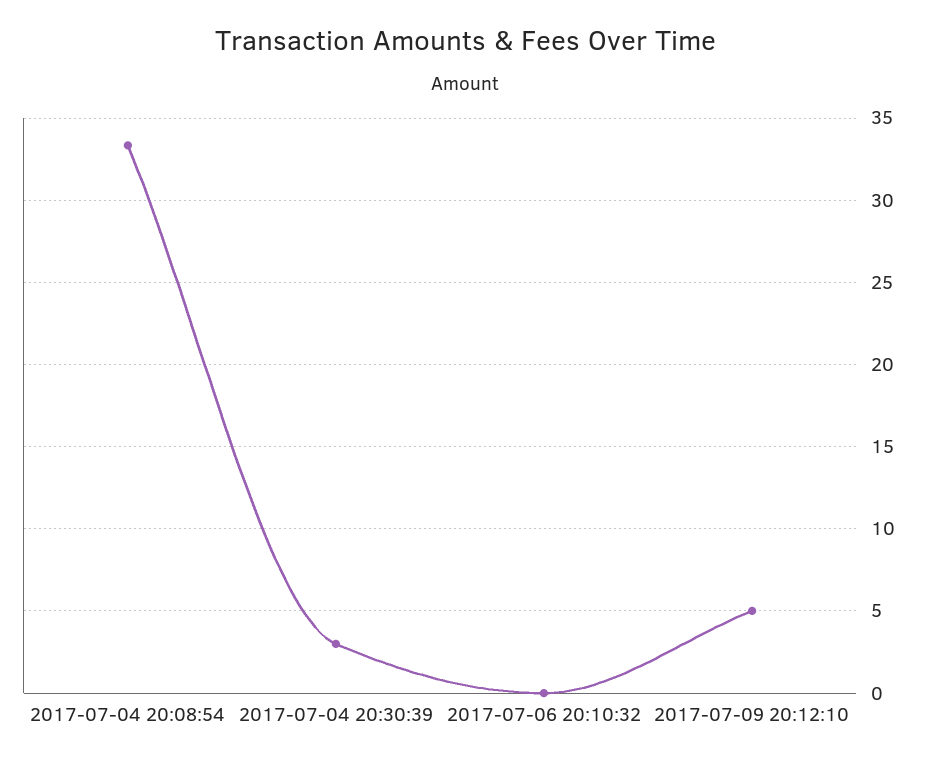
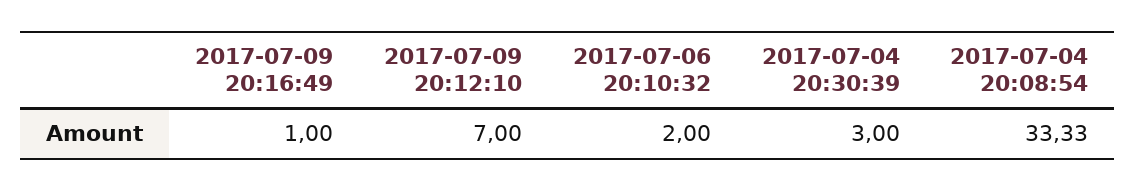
2017-07-06 20:10:32: 0 -> 2
2017-07-09 20:12:10: 5 -> 7
2017-07-09 20:16:49: none -> 1

